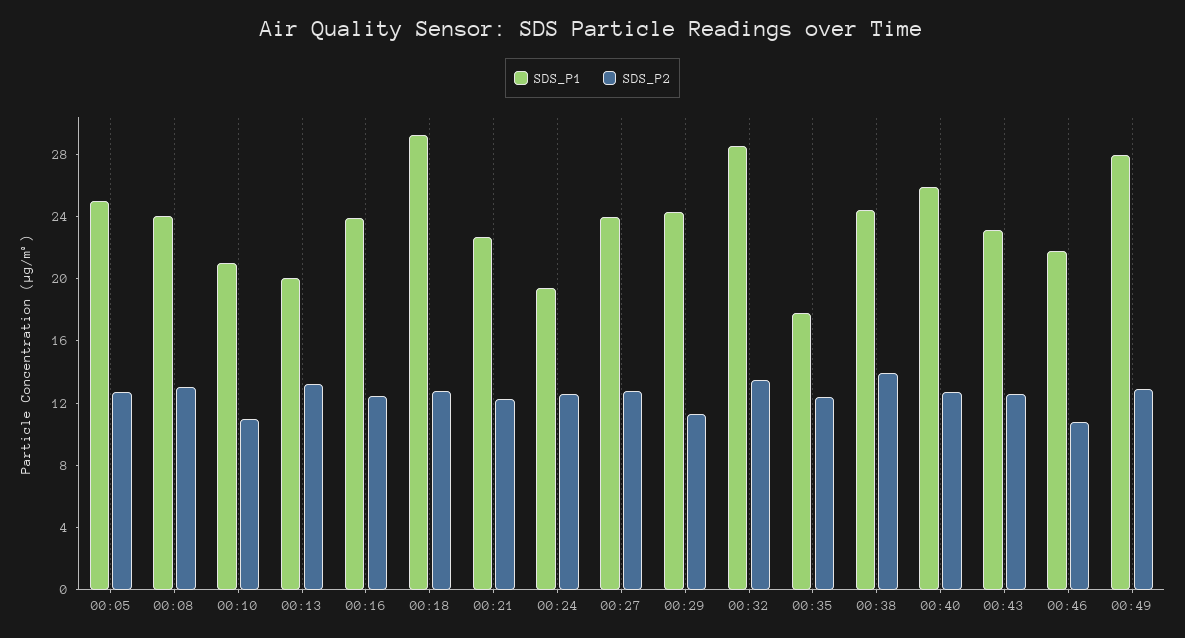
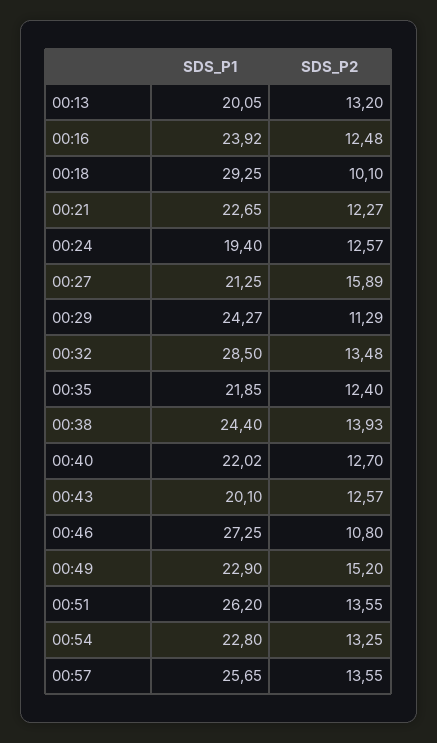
SDS_P1, 00:05: 25 -> none
SDS_P2, 00:05: 13 -> none
SDS_P1, 00:08: 24 -> none
SDS_P2, 00:08: 13 -> none
SDS_P1, 00:10: 21 -> none
SDS_P2, 00:10: 11 -> none
SDS_P2, 00:18: 13 -> 10.1
SDS_P1, 00:27: 24 -> 21.25
SDS_P2, 00:27: 13 -> 15.89
SDS_P1, 00:35: 18 -> 21.85
SDS_P1, 00:40: 26 -> 22.02
SDS_P1, 00:43: 23 -> 20.1
SDS_P1, 00:46: 22 -> 27.25
SDS_P1, 00:49: 28 -> 22.9
SDS_P2, 00:49: 13 -> 15.2
SDS_P1, 00:51: none -> 26.2
SDS_P2, 00:51: none -> 13.55
SDS_P1, 00:54: none -> 22.8
SDS_P2, 00:54: none -> 13.25
SDS_P1, 00:57: none -> 25.65
SDS_P2, 00:57: none -> 13.55

